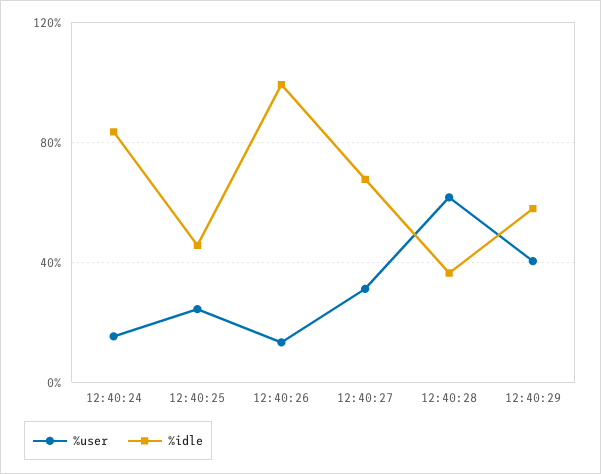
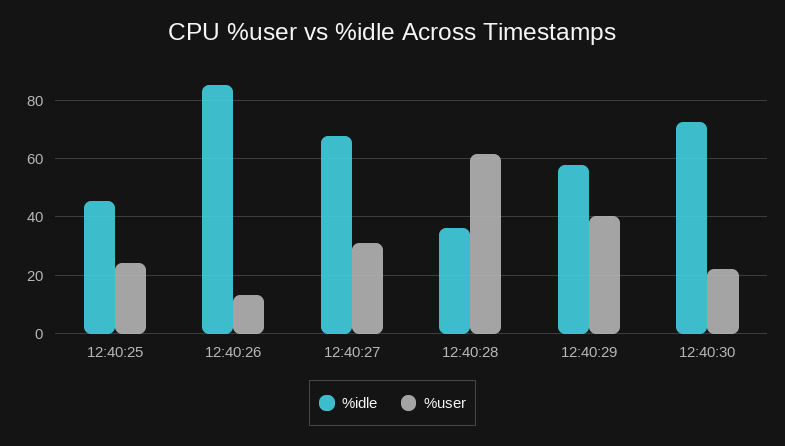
%user, 12:40:24: 15 -> none
%idle, 12:40:24: 85 -> none
%idle, 12:40:26: 100 -> 85
%idle, 12:40:30: none -> 72.5
%user, 12:40:30: none -> 22.5

